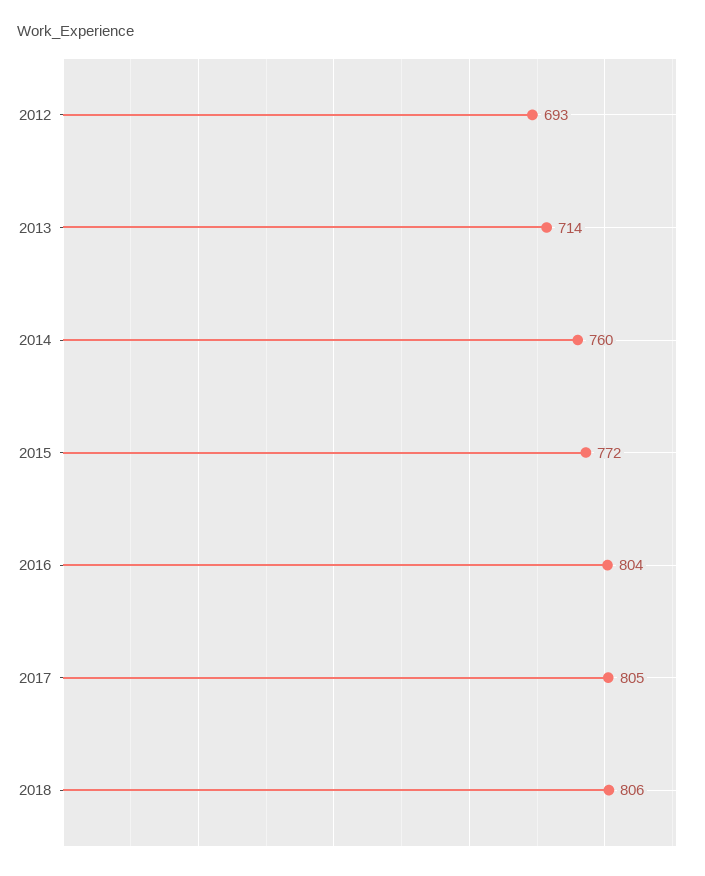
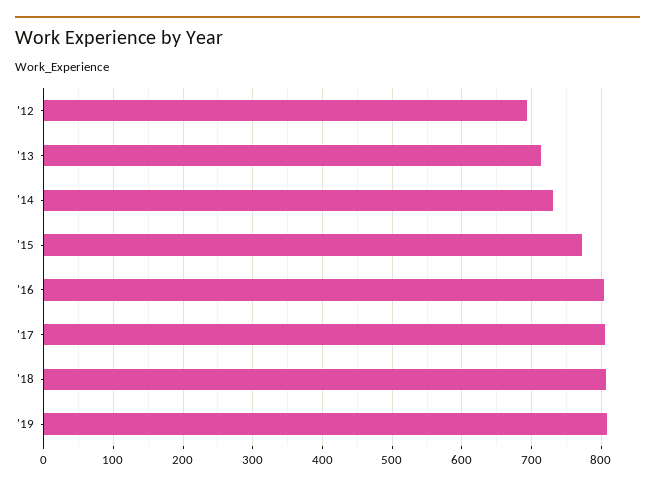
2014: 760 -> 730
'19: none -> 810

